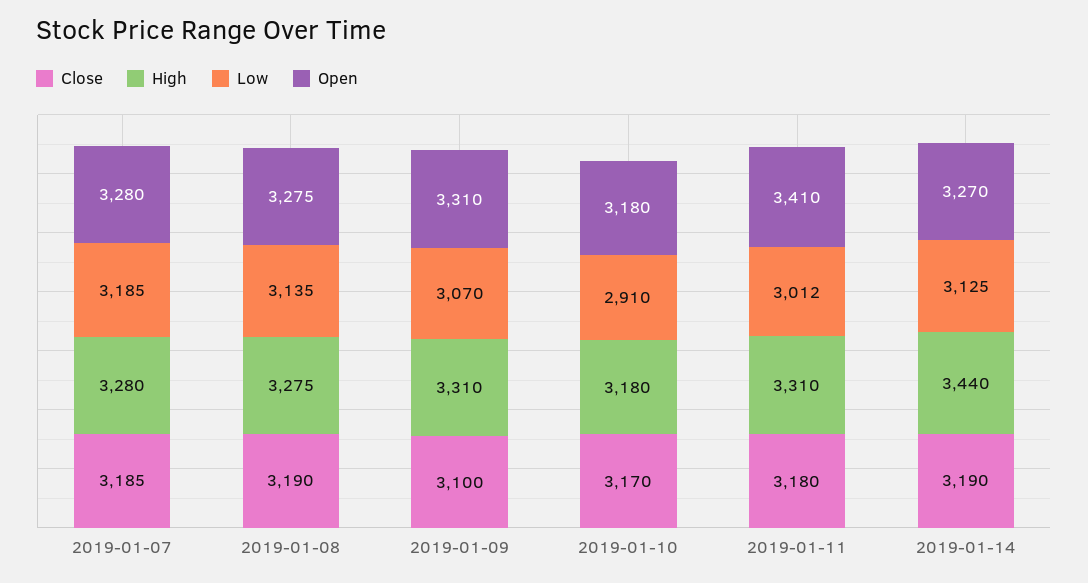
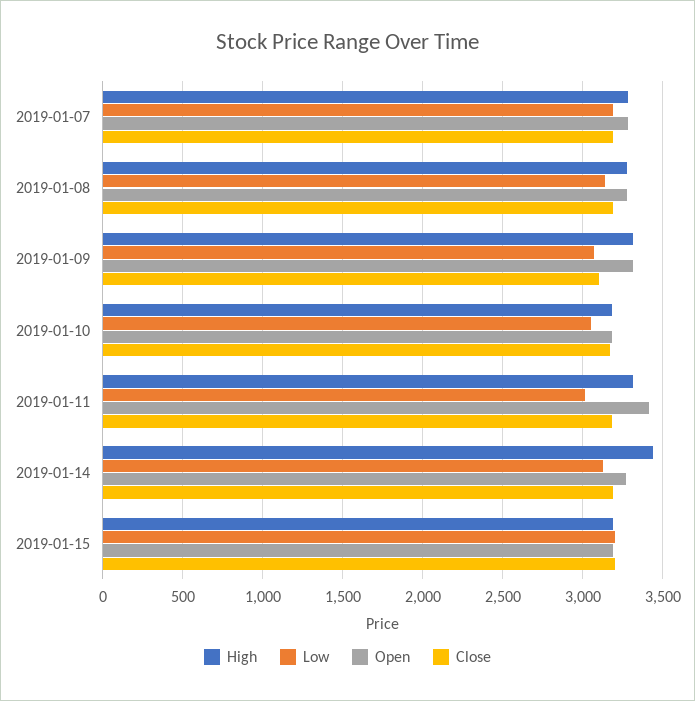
Low, 2019-01-10: 2910 -> 3050
High, 2019-01-15: none -> 3200
Low, 2019-01-15: none -> 3200
Open, 2019-01-15: none -> 3200
Close, 2019-01-15: none -> 3200

